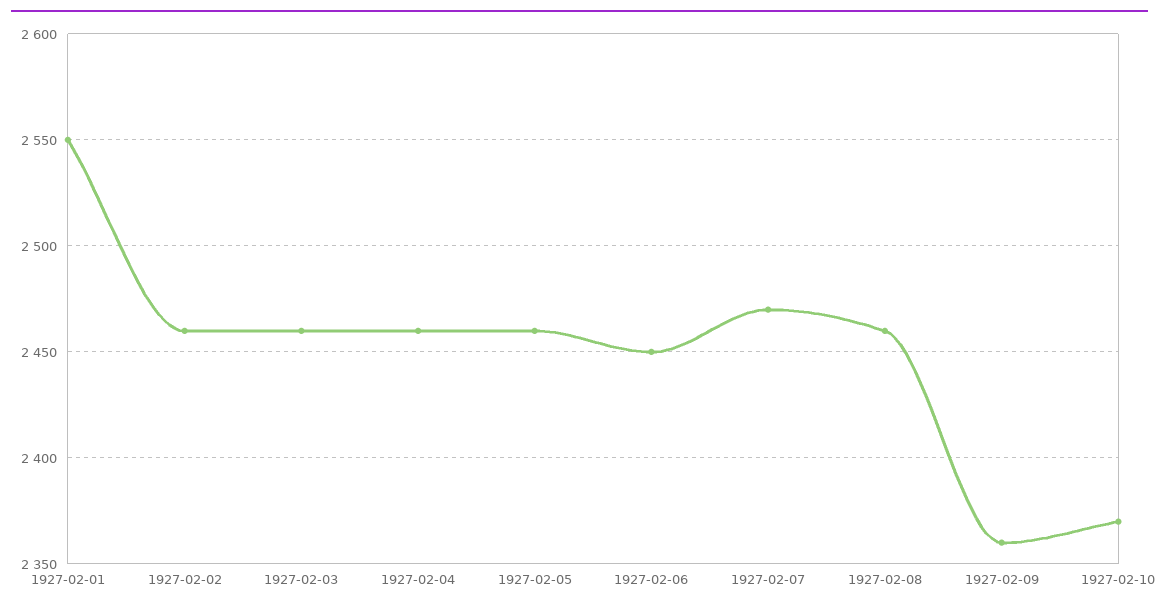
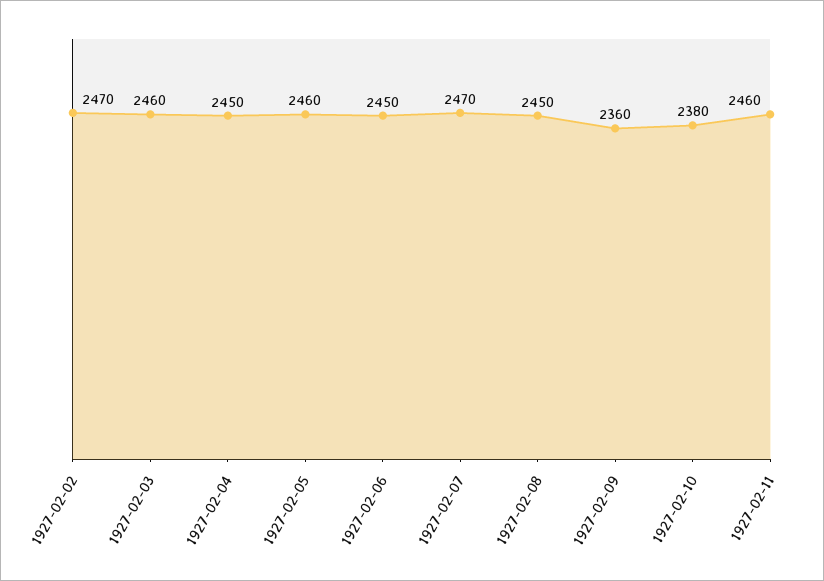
1927-02-01: 2550 -> none
1927-02-02: 2460 -> 2470
1927-02-04: 2460 -> 2450
1927-02-08: 2460 -> 2450
1927-02-10: 2370 -> 2380
1927-02-11: none -> 2460

